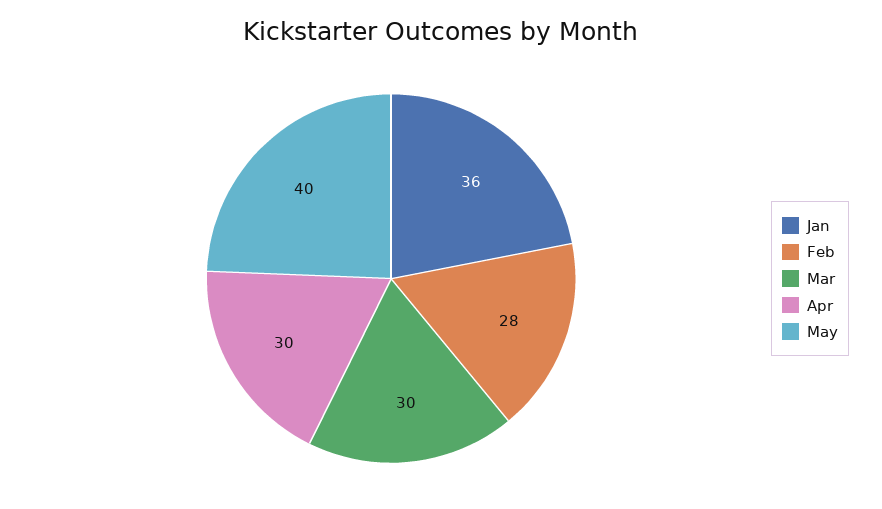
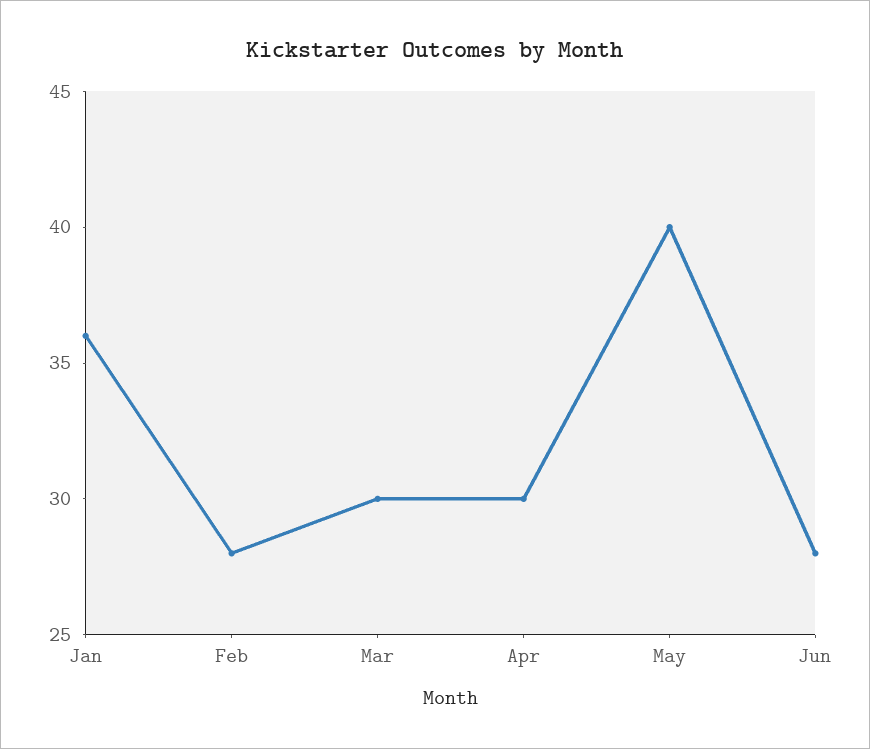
Jun: none -> 28

